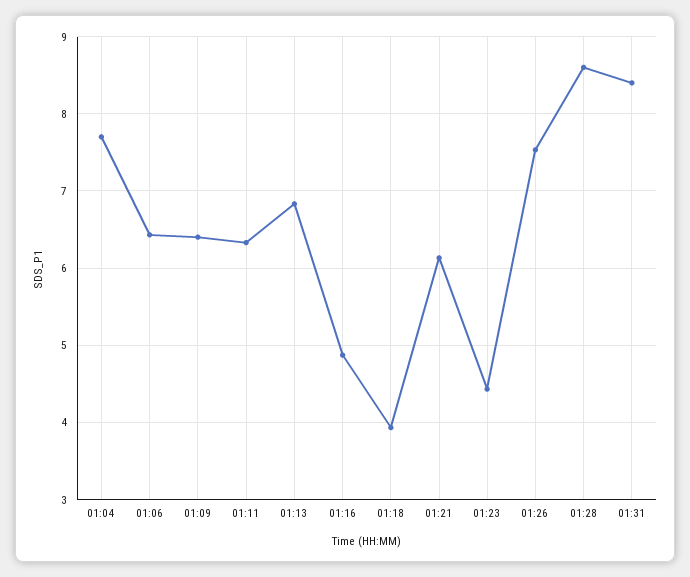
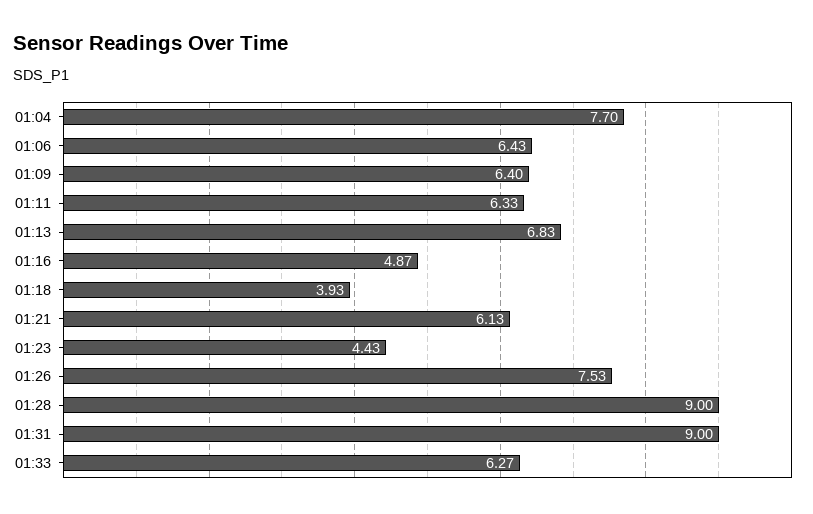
01:28: 8.6 -> 9
01:31: 8.4 -> 9
01:33: none -> 6.27

